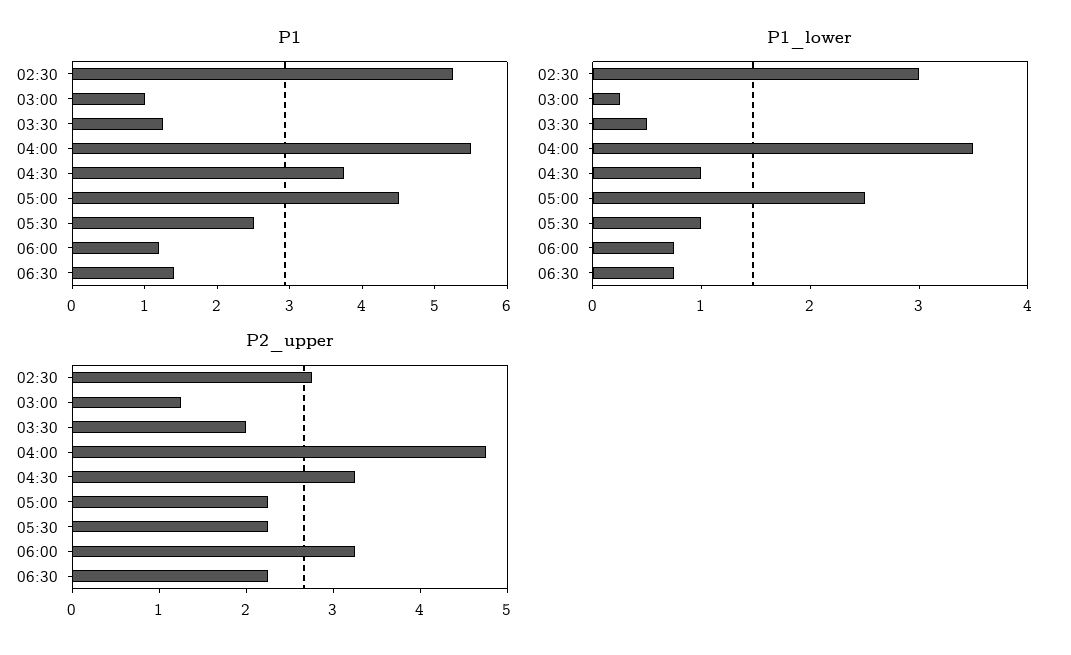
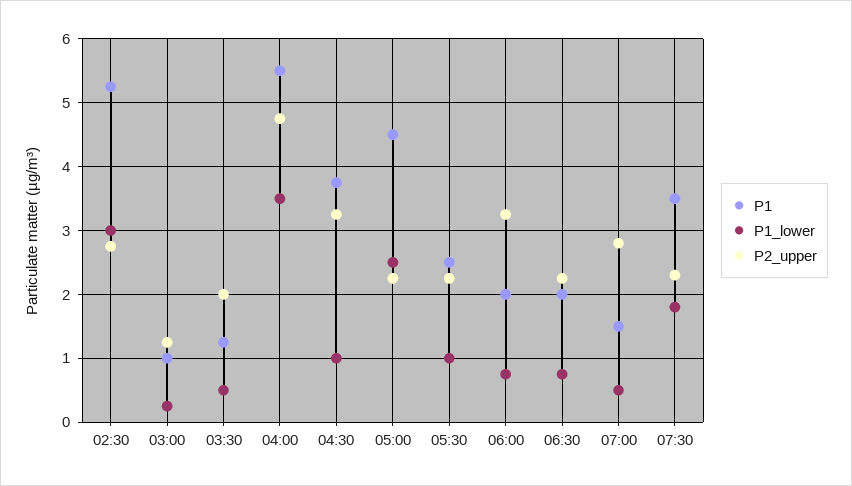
P1, 06:00: 1.2 -> 2
P1, 06:30: 1.4 -> 2
P1, 07:00: none -> 1.5
P1_lower, 07:00: none -> 0.5
P2_upper, 07:00: none -> 2.8
P1, 07:30: none -> 3.5
P1_lower, 07:30: none -> 1.8
P2_upper, 07:30: none -> 2.3

